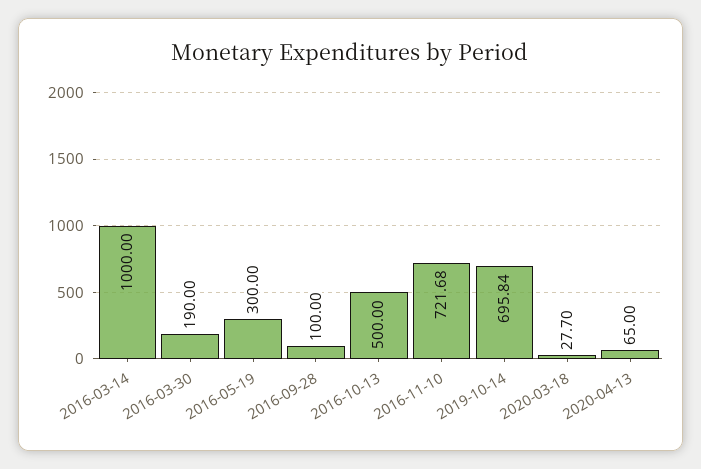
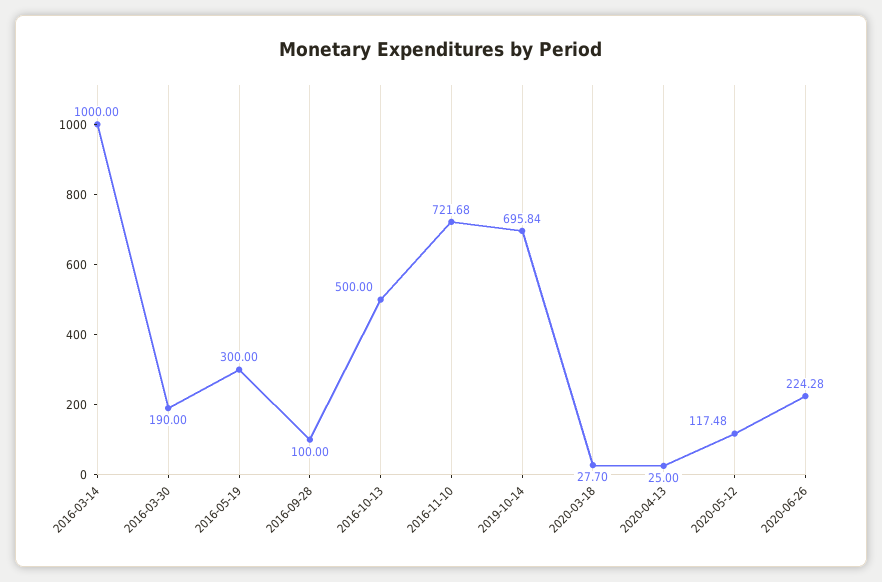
2020-04-13: 65 -> 25
2020-05-12: none -> 117.48
2020-06-26: none -> 224.28

